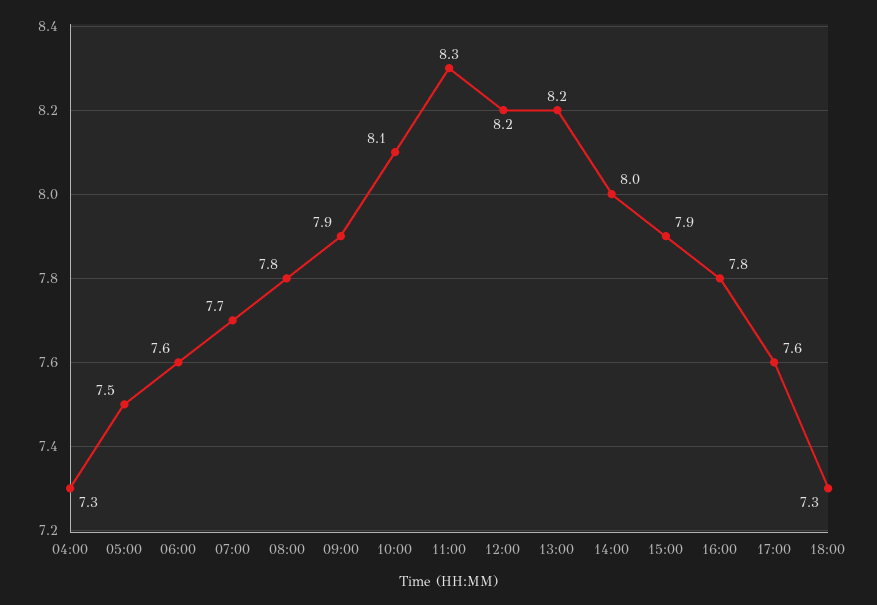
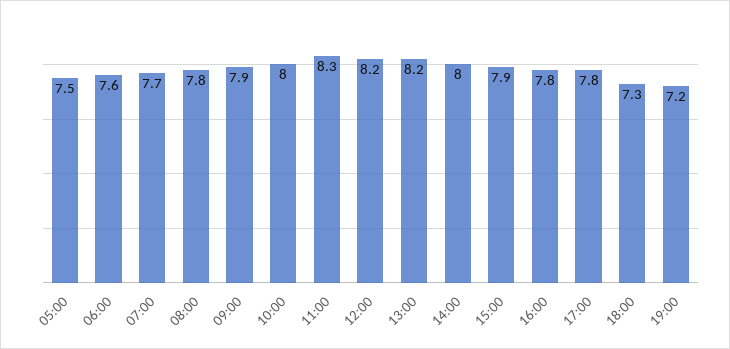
04:00: 7.3 -> none
10:00: 8.1 -> 8
17:00: 7.6 -> 7.8
19:00: none -> 7.2

